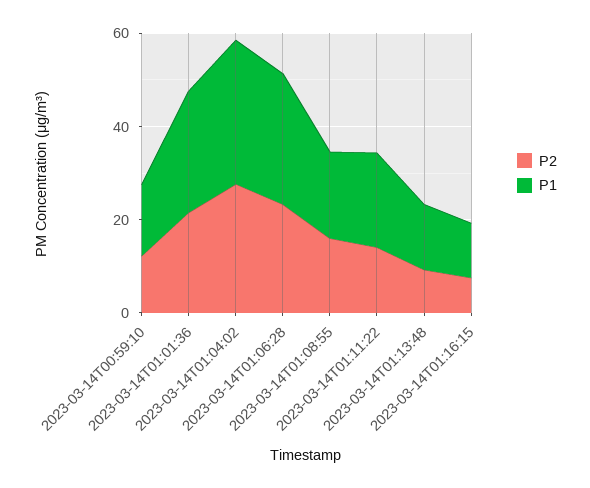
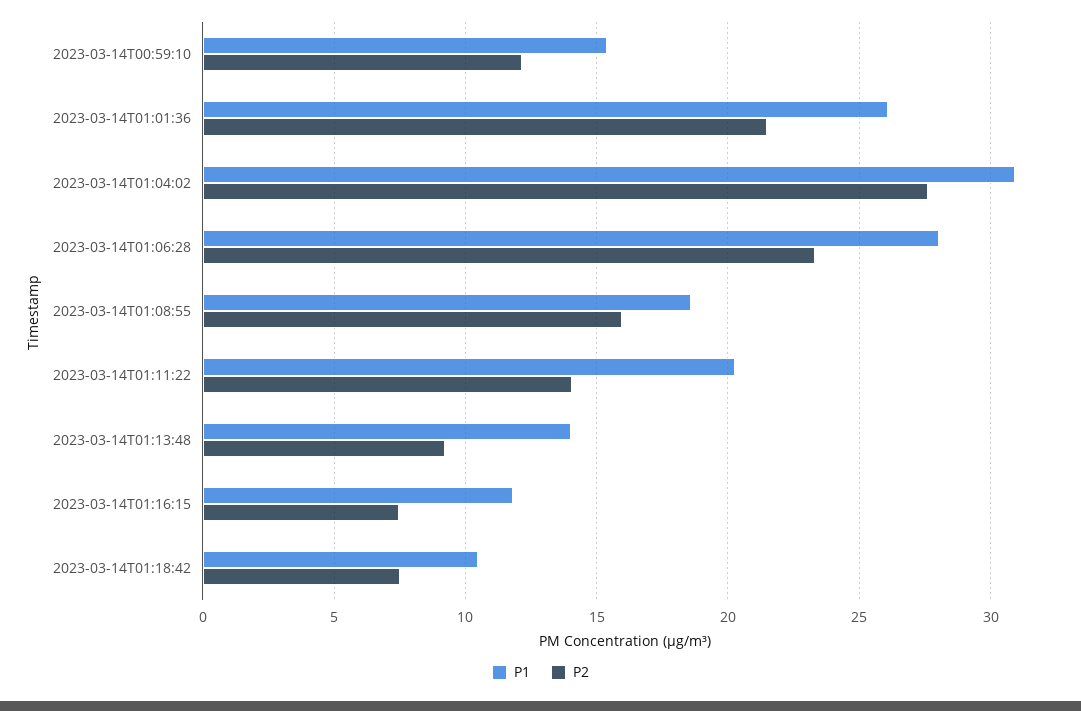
P1, 2023-03-14T01:18:42: none -> 10.5
P2, 2023-03-14T01:18:42: none -> 7.5

